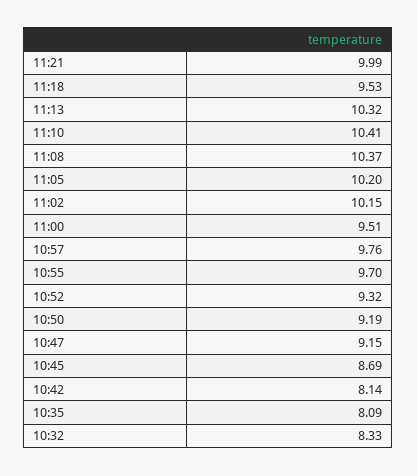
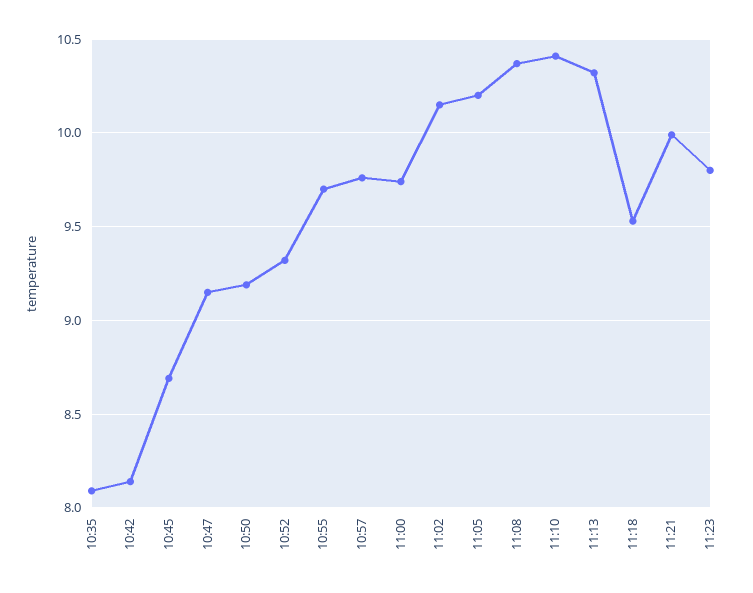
11:00: 9.51 -> 9.75
10:32: 8.33 -> none
11:23: none -> 9.8

